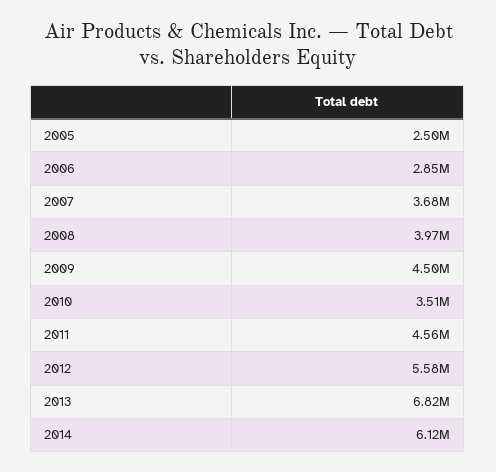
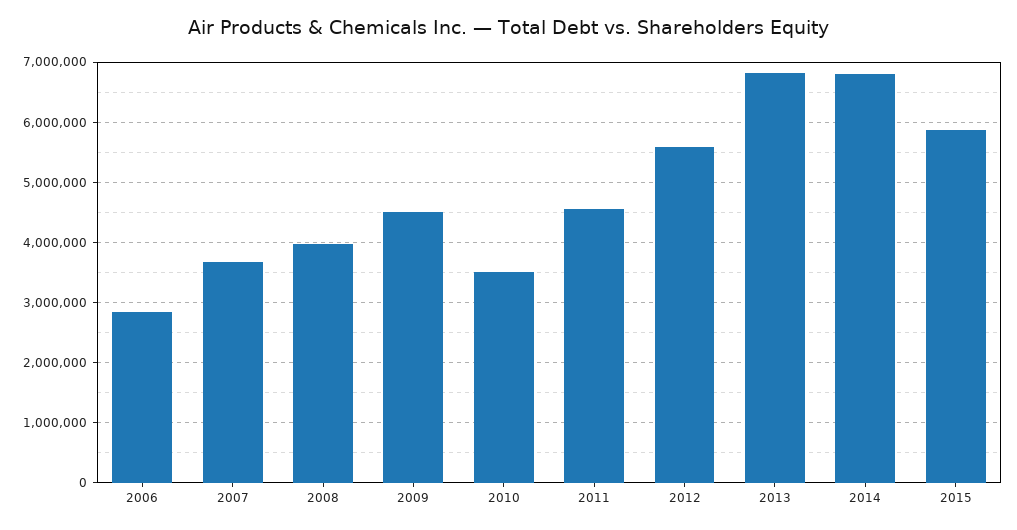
2005: 2500000 -> none
2014: 6120000 -> 6800000
2015: none -> 5900000

